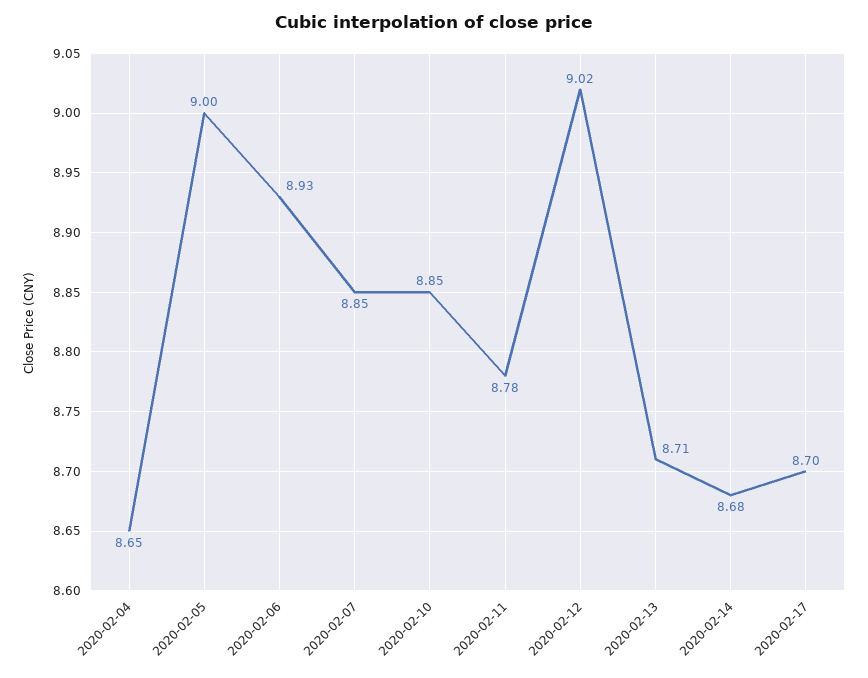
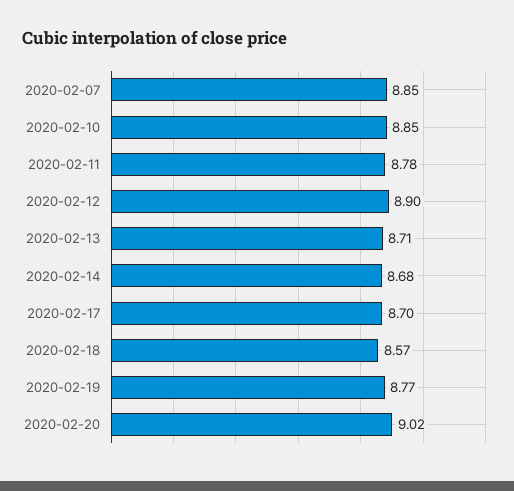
2020-02-04: 8.65 -> none
2020-02-05: 9 -> none
2020-02-06: 8.93 -> none
2020-02-12: 9.02 -> 8.9
2020-02-18: none -> 8.57
2020-02-19: none -> 8.77
2020-02-20: none -> 9.02

